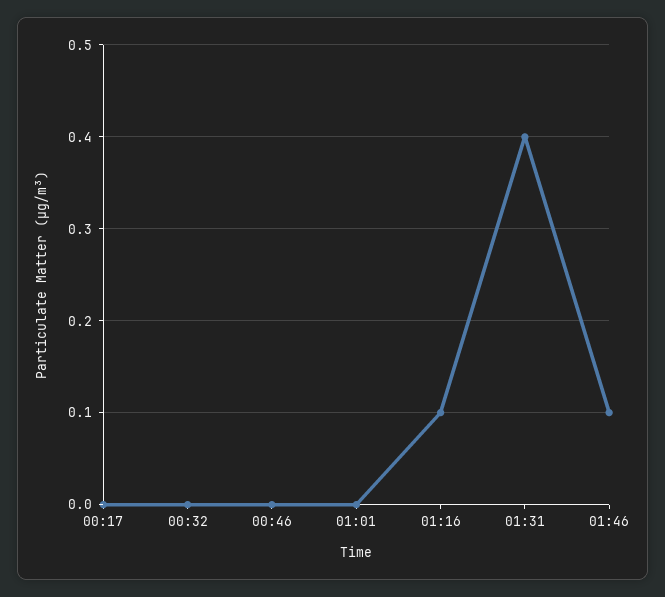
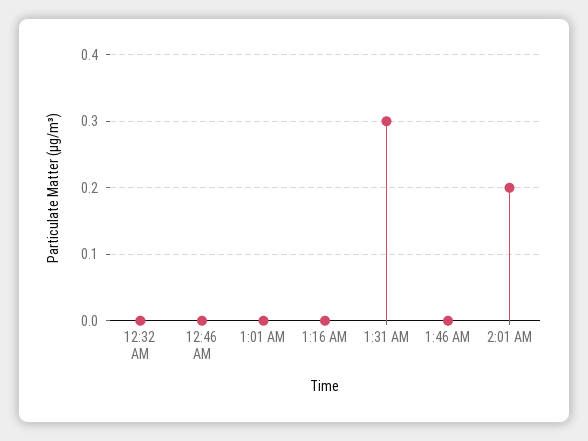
00:17: 0 -> none
01:16: 0.1 -> 0
01:31: 0.4 -> 0.3
01:46: 0.1 -> 0
2:01 AM: none -> 0.2

